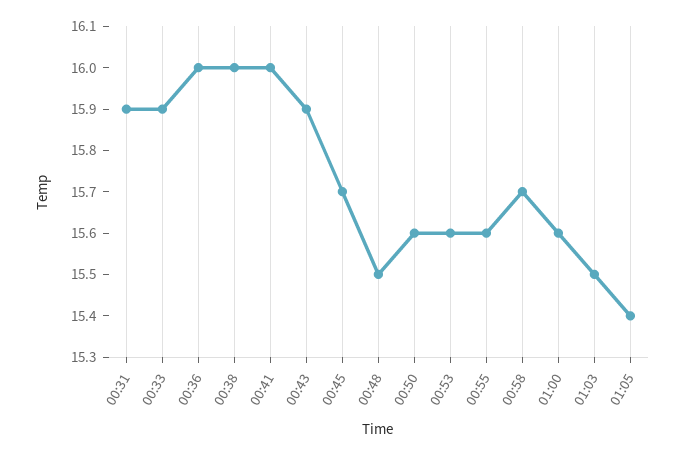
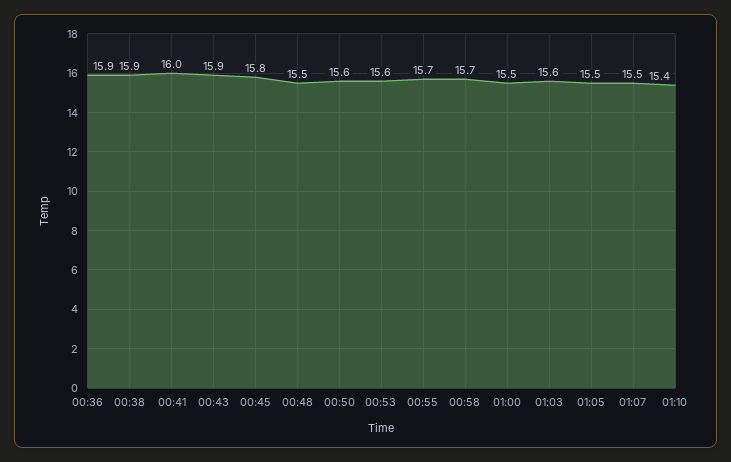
00:31: 15.9 -> none
00:33: 15.9 -> none
00:36: 16 -> 15.9
00:38: 16 -> 15.9
00:45: 15.7 -> 15.8
00:55: 15.6 -> 15.7
01:00: 15.6 -> 15.5
01:03: 15.5 -> 15.6
01:05: 15.4 -> 15.5
01:07: none -> 15.5
01:10: none -> 15.4

